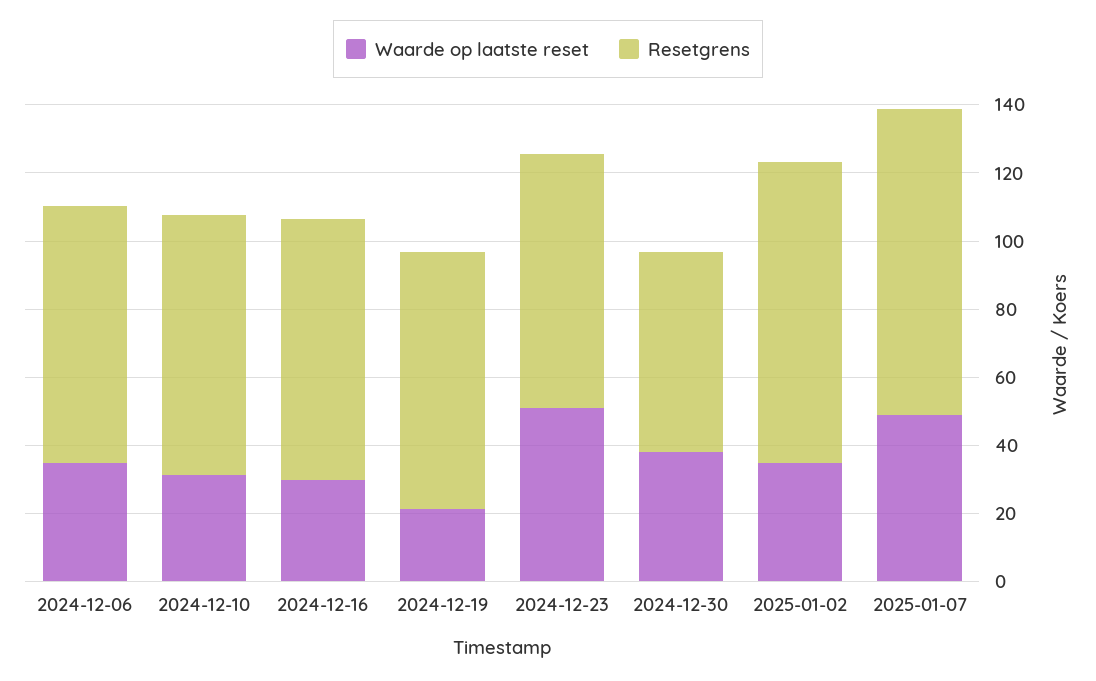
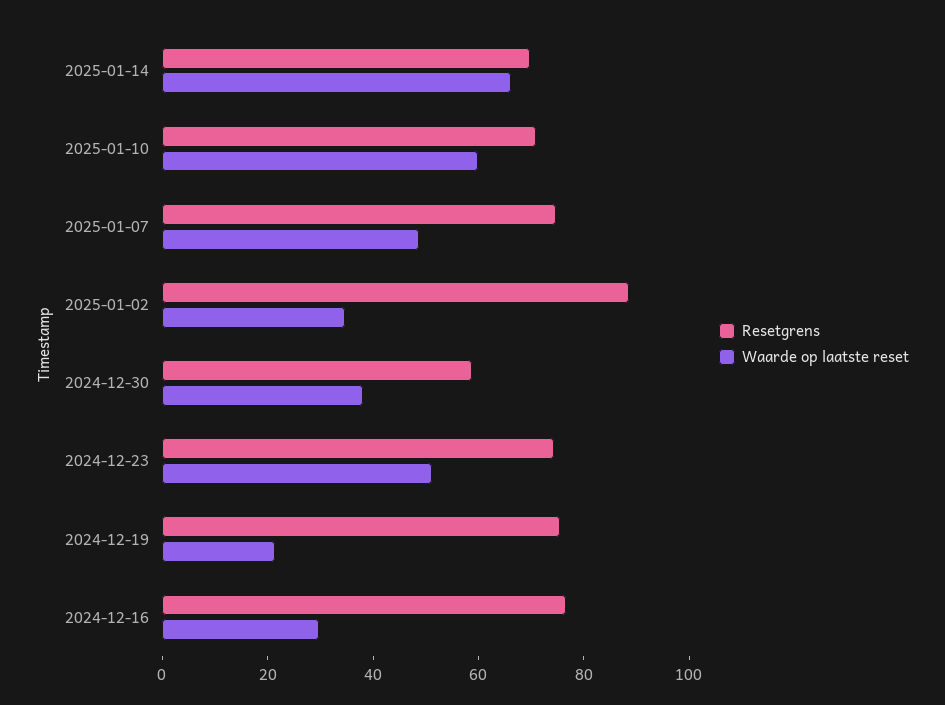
Waarde op laatste reset, 2024-12-06: 35 -> none
Resetgrens, 2024-12-06: 75 -> none
Waarde op laatste reset, 2024-12-10: 30 -> none
Resetgrens, 2024-12-10: 75 -> none
Resetgrens, 2025-01-07: 90 -> 75
Resetgrens, 2025-01-14: none -> 70
Waarde op laatste reset, 2025-01-14: none -> 65
Resetgrens, 2025-01-10: none -> 70
Waarde op laatste reset, 2025-01-10: none -> 60

